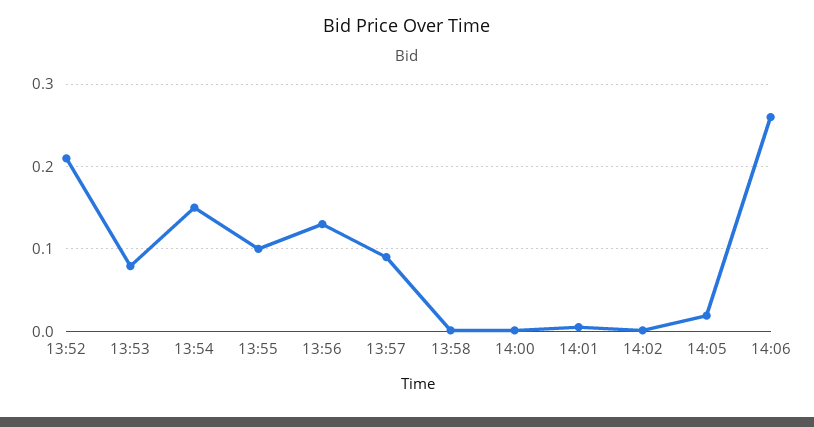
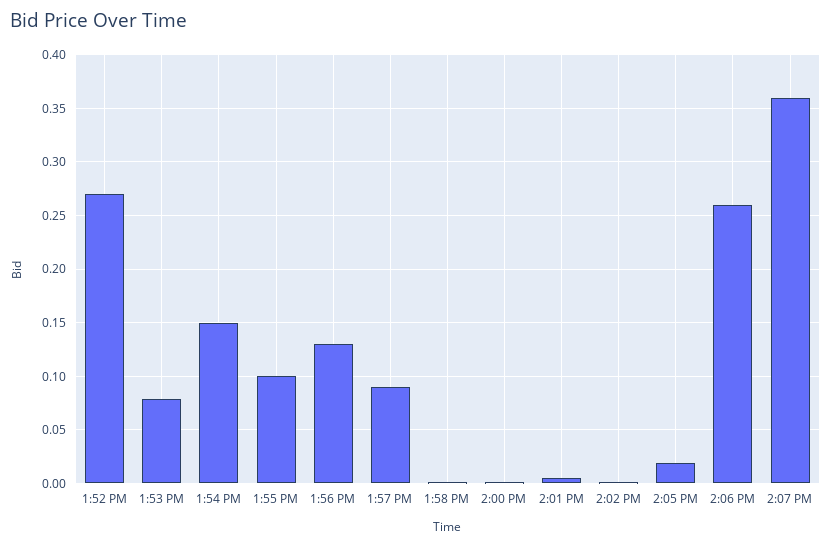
13:52: 0.21 -> 0.27
2:07 PM: none -> 0.36

